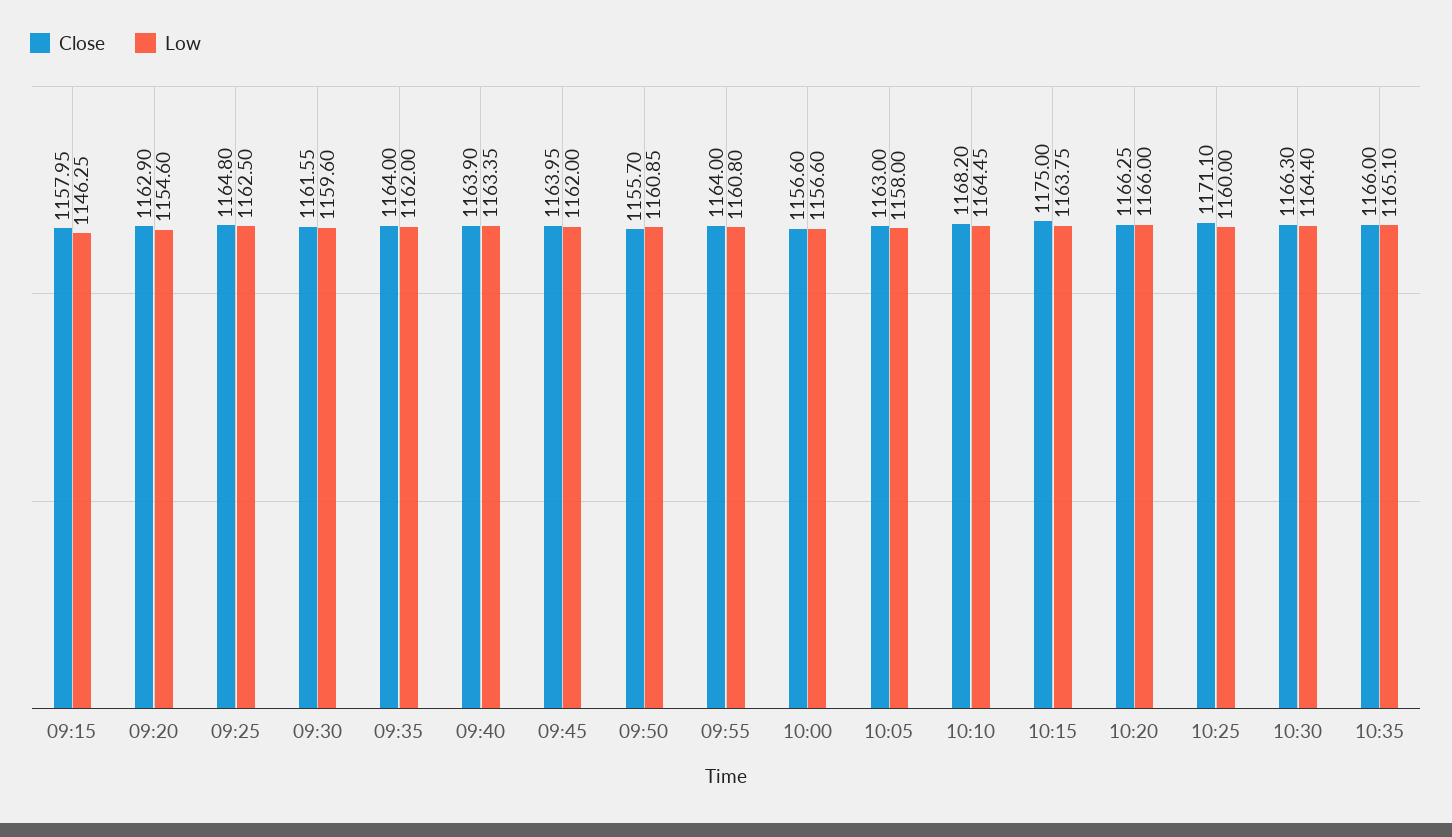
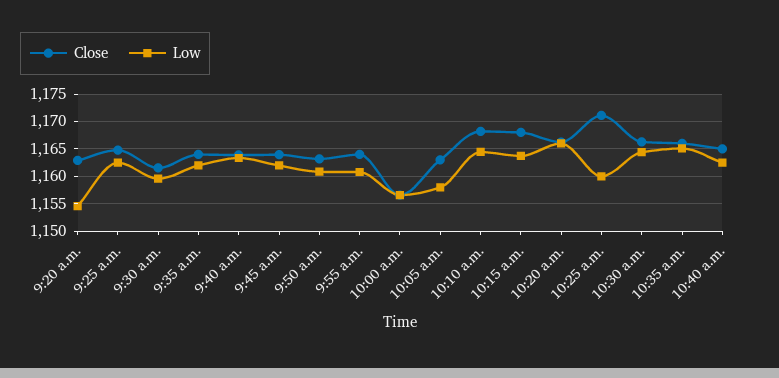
Close, 09:15: 1157.95 -> none
Low, 09:15: 1146.25 -> none
Close, 09:50: 1155.7 -> 1162.5
Close, 10:15: 1175 -> 1167.5
Close, 10:40 a.m.: none -> 1165
Low, 10:40 a.m.: none -> 1162.5

